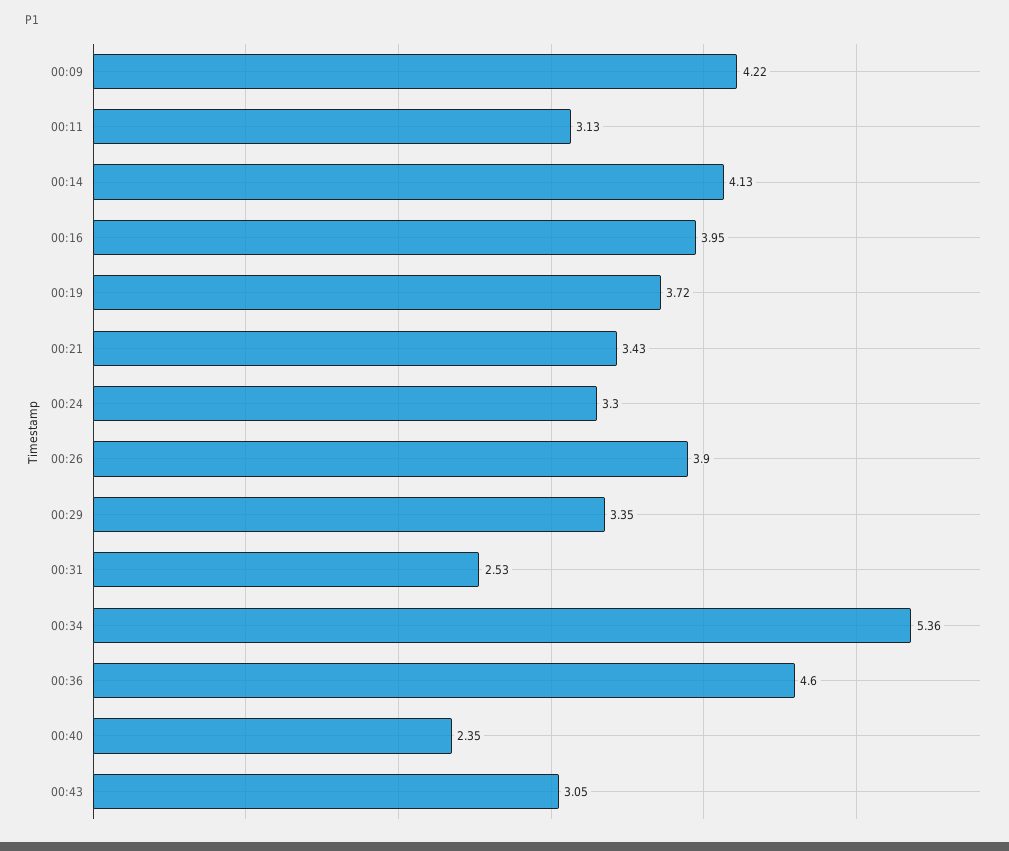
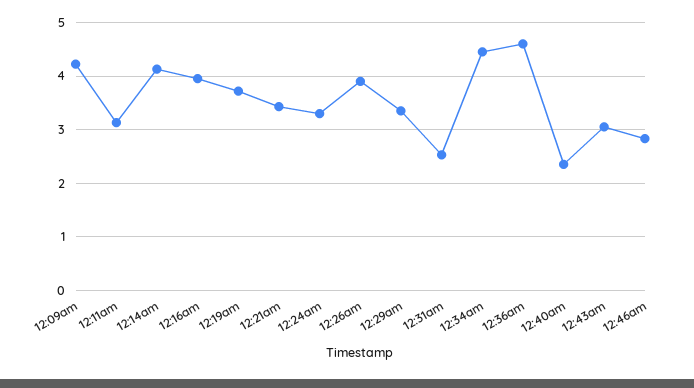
00:34: 5.36 -> 4.4
12:46am: none -> 2.8

